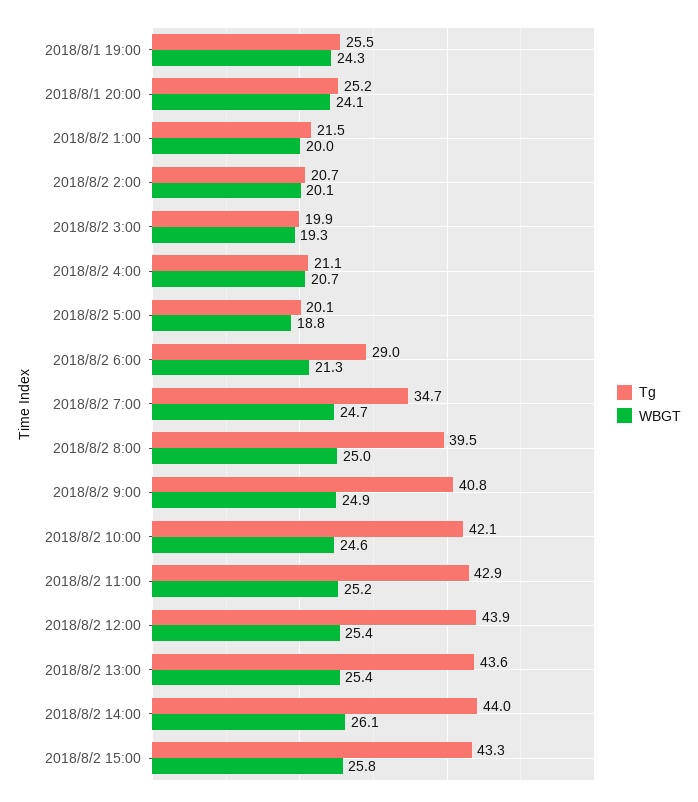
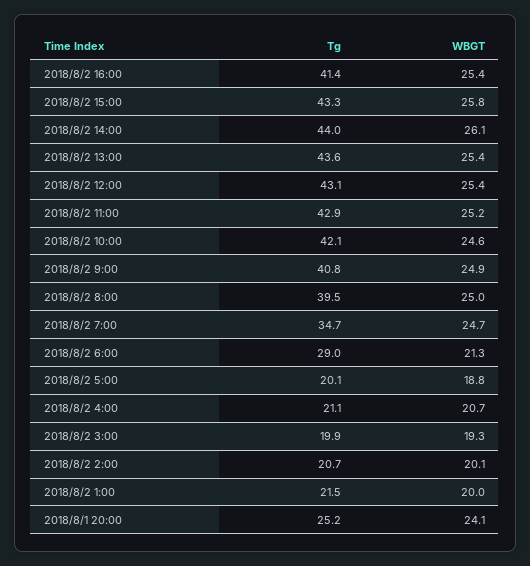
Tg, 2018/8/1 19:00: 25.5 -> none
WBGT, 2018/8/1 19:00: 24.3 -> none
Tg, 2018/8/2 12:00: 43.9 -> 43.1
Tg, 2018/8/2 16:00: none -> 41.4
WBGT, 2018/8/2 16:00: none -> 25.4

